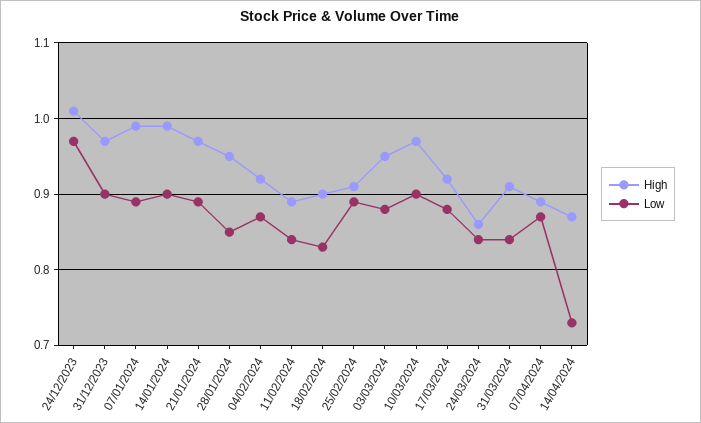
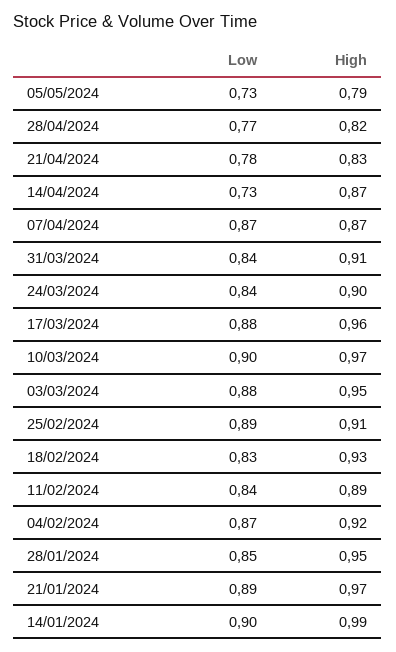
High, 24/12/2023: 1.01 -> none
Low, 24/12/2023: 0.97 -> none
High, 31/12/2023: 0.97 -> none
Low, 31/12/2023: 0.9 -> none
High, 07/01/2024: 0.99 -> none
Low, 07/01/2024: 0.89 -> none
High, 18/02/2024: 0.9 -> 0.93
High, 17/03/2024: 0.92 -> 0.96
High, 24/03/2024: 0.86 -> 0.9
High, 07/04/2024: 0.89 -> 0.87
Low, 05/05/2024: none -> 0.73
High, 05/05/2024: none -> 0.79
Low, 28/04/2024: none -> 0.77
High, 28/04/2024: none -> 0.82
Low, 21/04/2024: none -> 0.78
High, 21/04/2024: none -> 0.83

